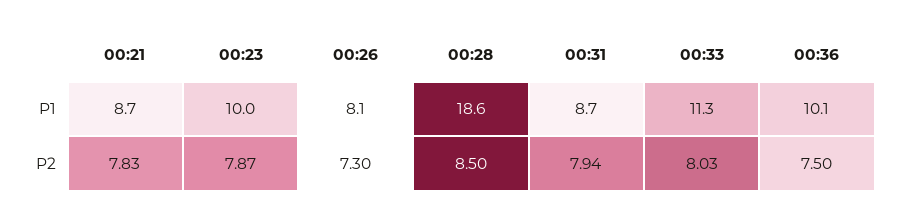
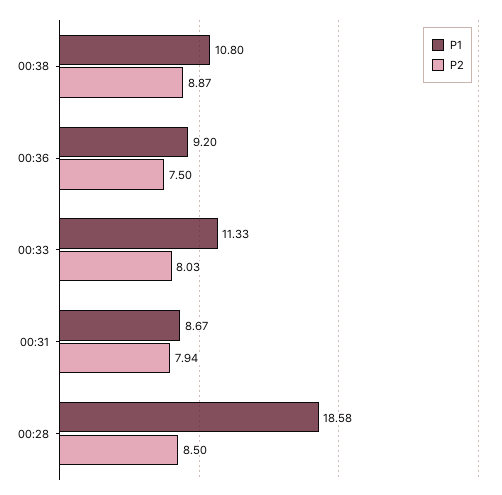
P1, 00:21: 8.7 -> none
P1, 00:23: 10 -> none
P1, 00:26: 8.1 -> none
P1, 00:36: 10.1 -> 9.2
P2, 00:21: 7.83 -> none
P2, 00:23: 7.87 -> none
P2, 00:26: 7.3 -> none
P1, 00:38: none -> 10.8
P2, 00:38: none -> 8.87

